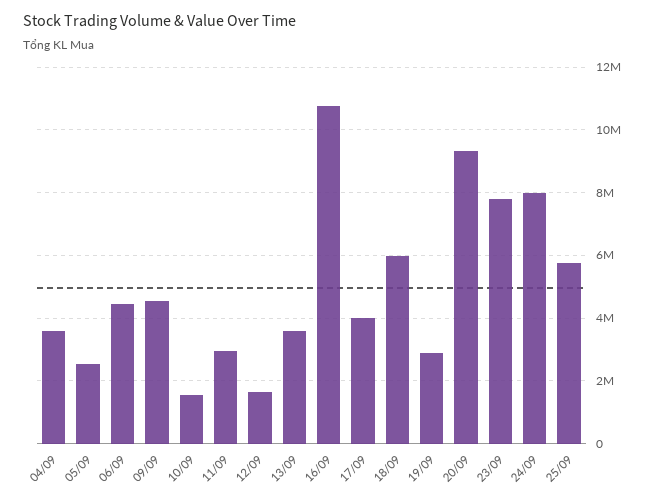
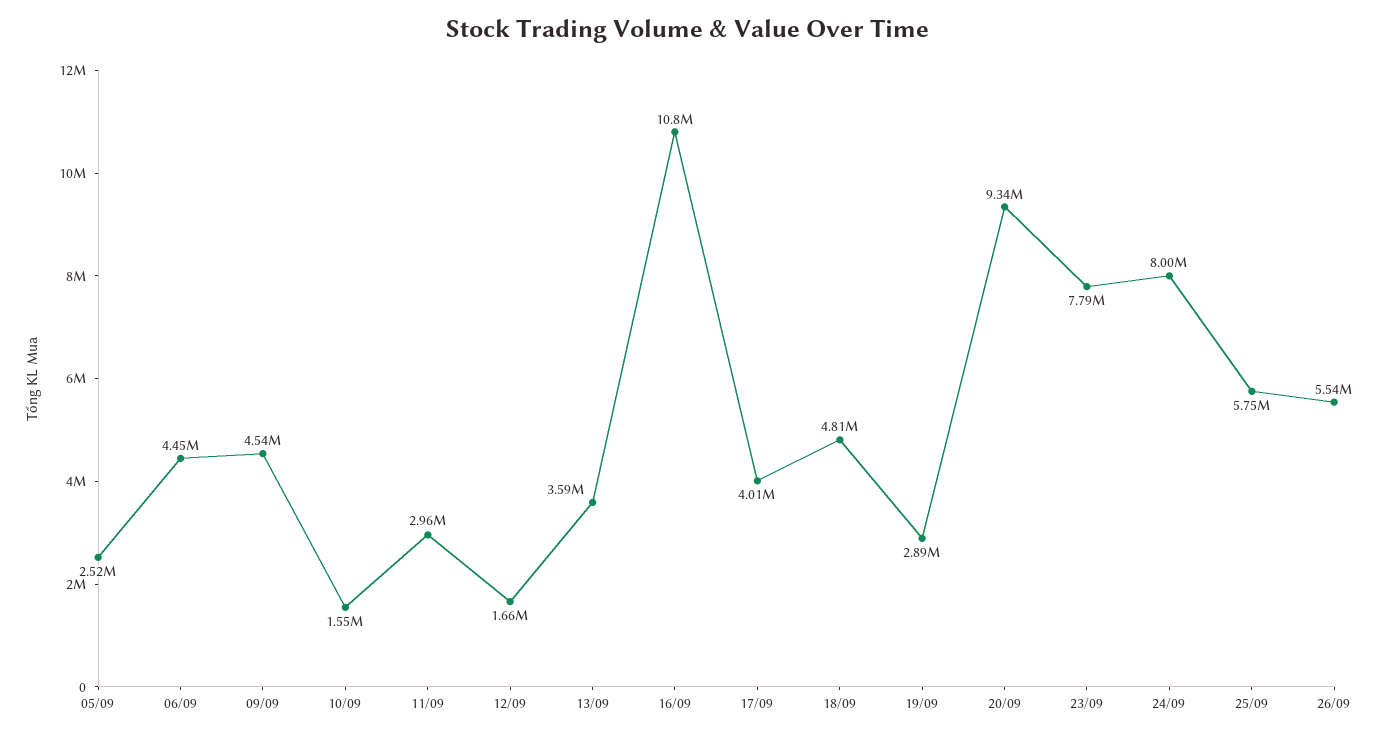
04/09: 3600000 -> none
18/09: 6000000 -> 4810000
26/09: none -> 5540000

